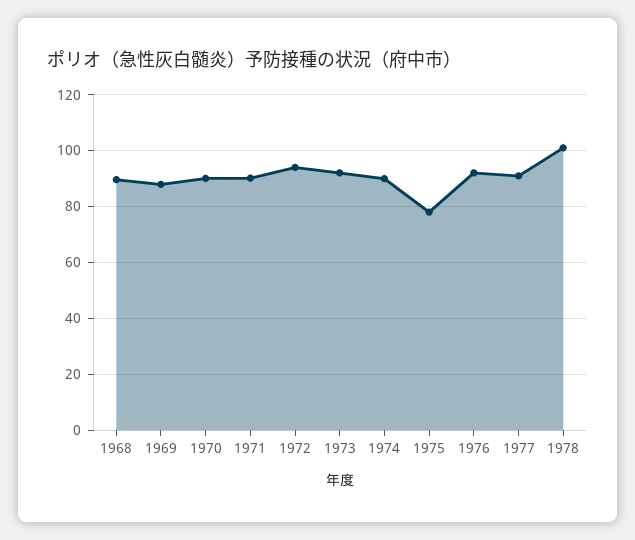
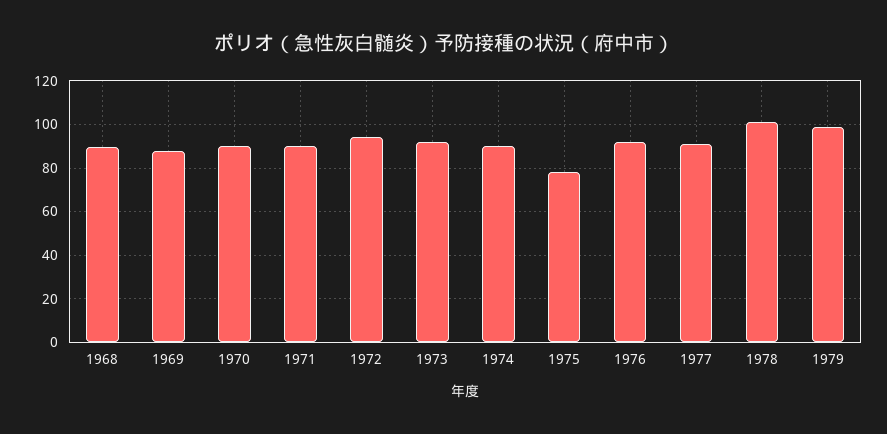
1979: none -> 100

